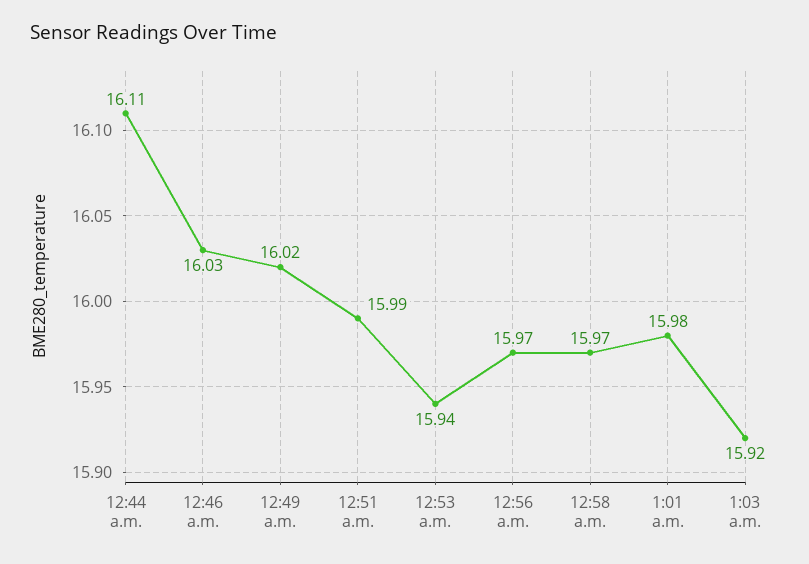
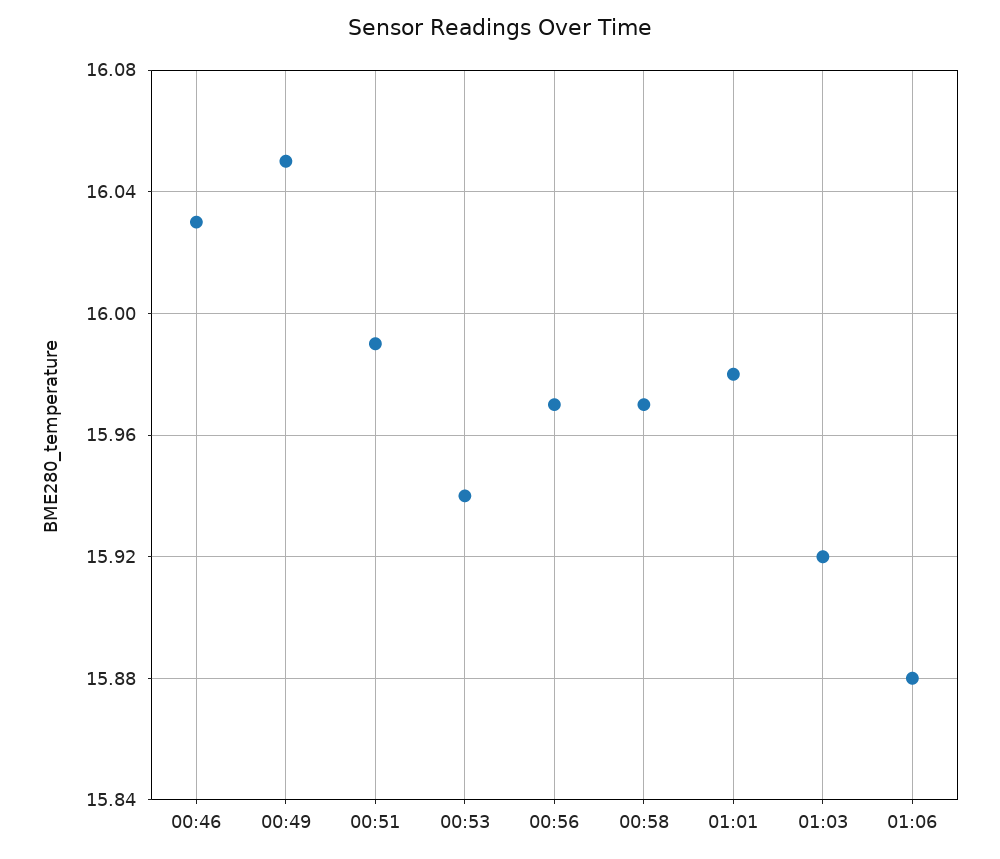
12:44 a.m.: 16.11 -> none
12:49 a.m.: 16.02 -> 16.05
01:06: none -> 15.88

